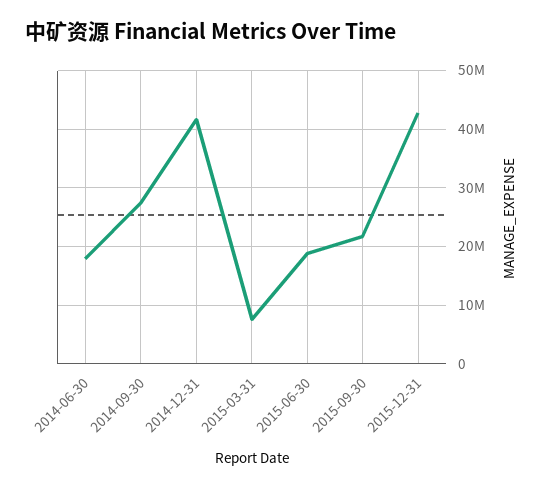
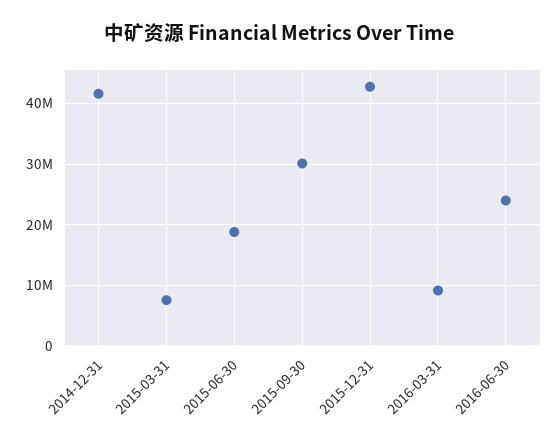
2014-06-30: 18000000 -> none
2014-09-30: 28000000 -> none
2015-09-30: 22000000 -> 30000000
2016-03-31: none -> 9000000
2016-06-30: none -> 24000000

